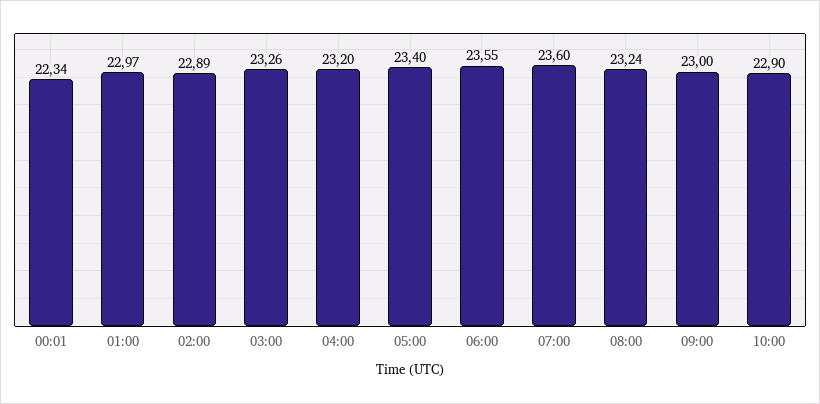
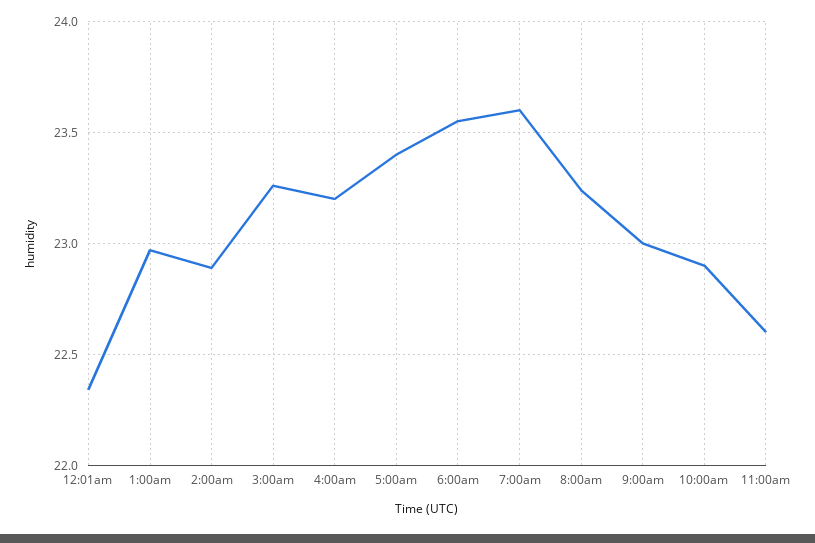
11:00am: none -> 22.6

